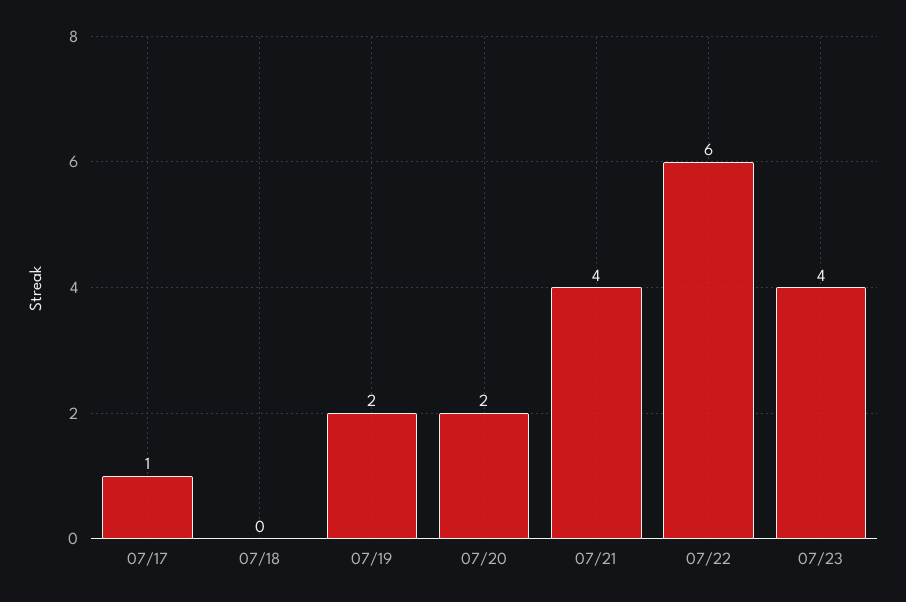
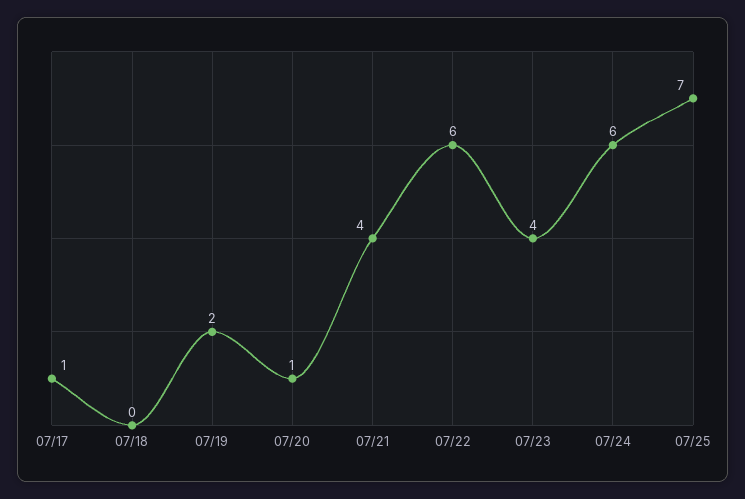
07/20: 2 -> 1
07/24: none -> 6
07/25: none -> 7

